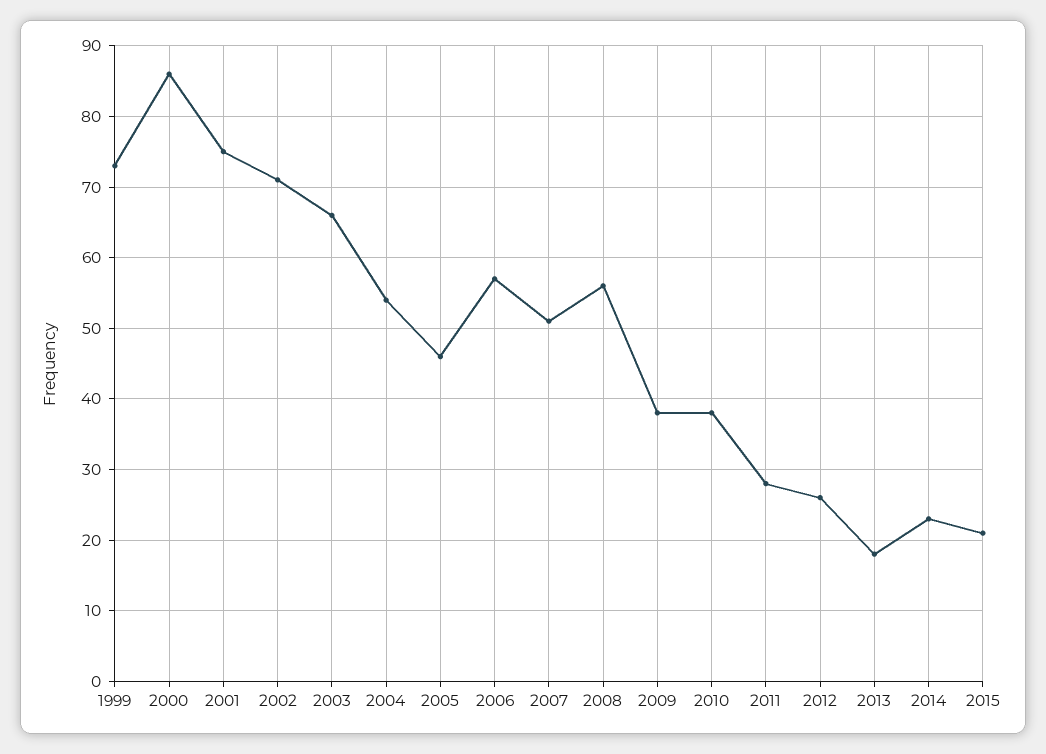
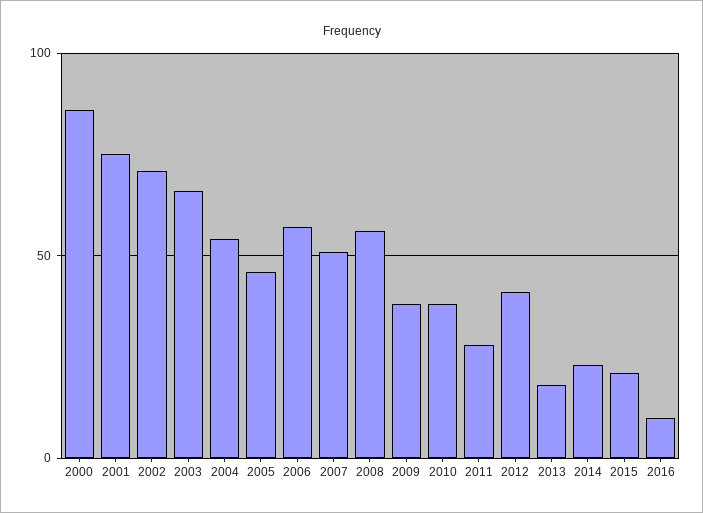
1999: 73 -> none
2012: 26 -> 40
2016: none -> 10

